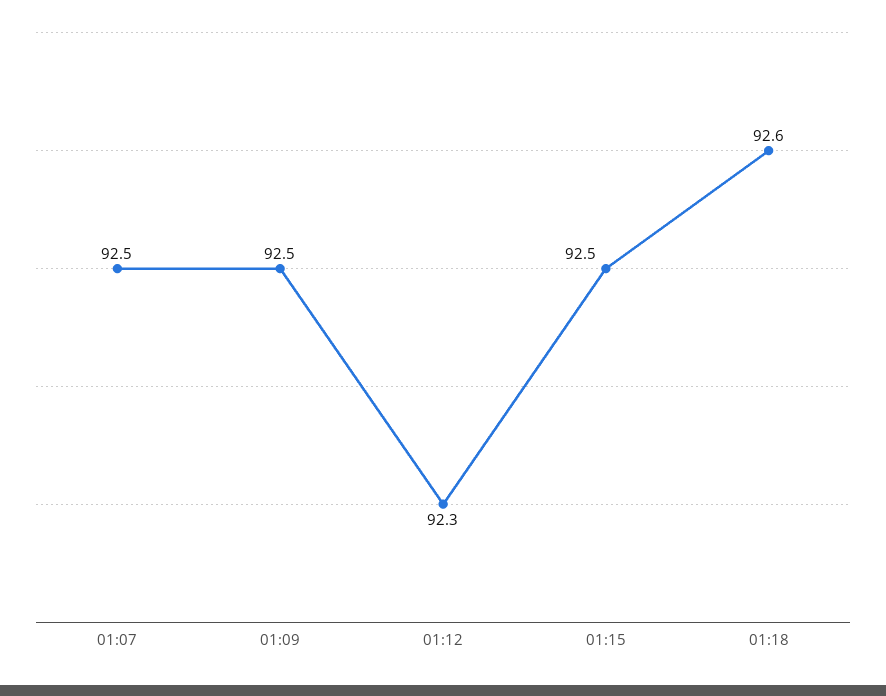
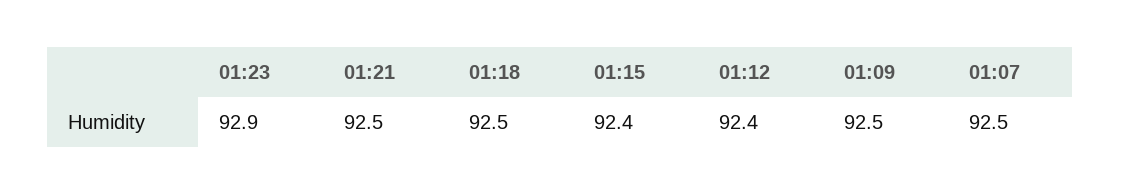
01:12: 92.3 -> 92.4
01:15: 92.5 -> 92.4
01:18: 92.6 -> 92.5
01:23: none -> 92.9
01:21: none -> 92.5

